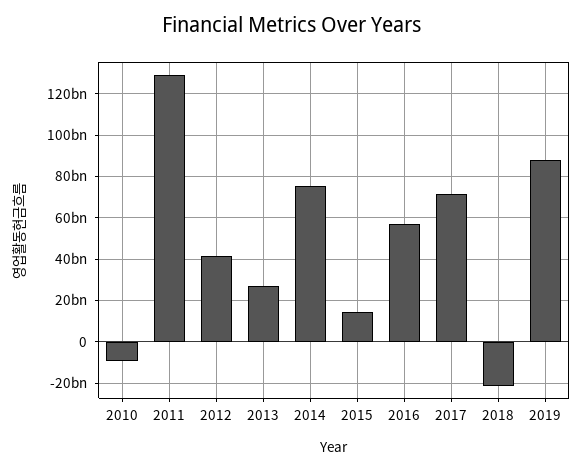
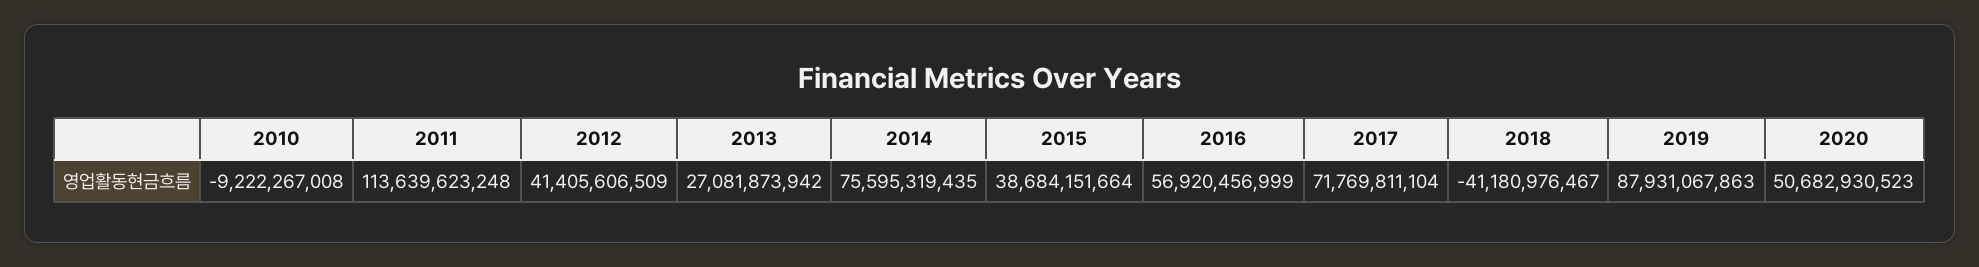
2011: 130000000000 -> 113639623248
2015: 15000000000 -> 38684151664
2018: -20000000000 -> -41180976467
2020: none -> 50682930523

